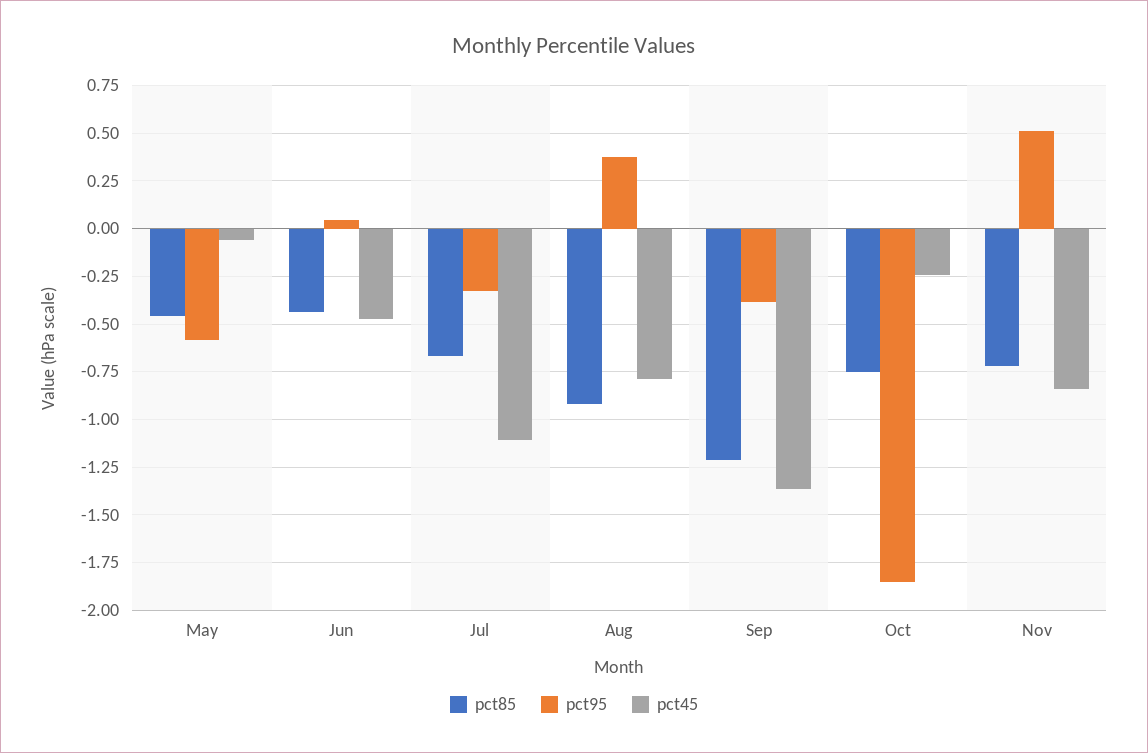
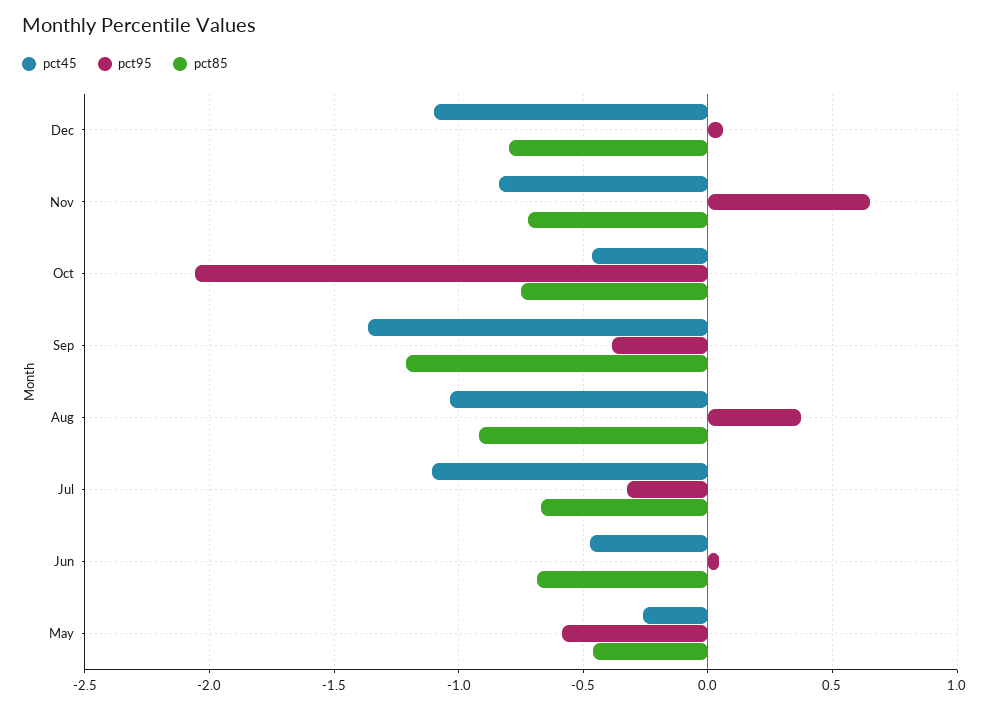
pct45, May: -0.05 -> -0.25
pct85, Jun: -0.45 -> -0.7
pct45, Aug: -0.8 -> -1.05
pct95, Oct: -1.85 -> -2.05
pct45, Oct: -0.25 -> -0.45
pct95, Nov: 0.5 -> 0.65
pct45, Dec: none -> -1.1
pct95, Dec: none -> 0.05
pct85, Dec: none -> -0.8

